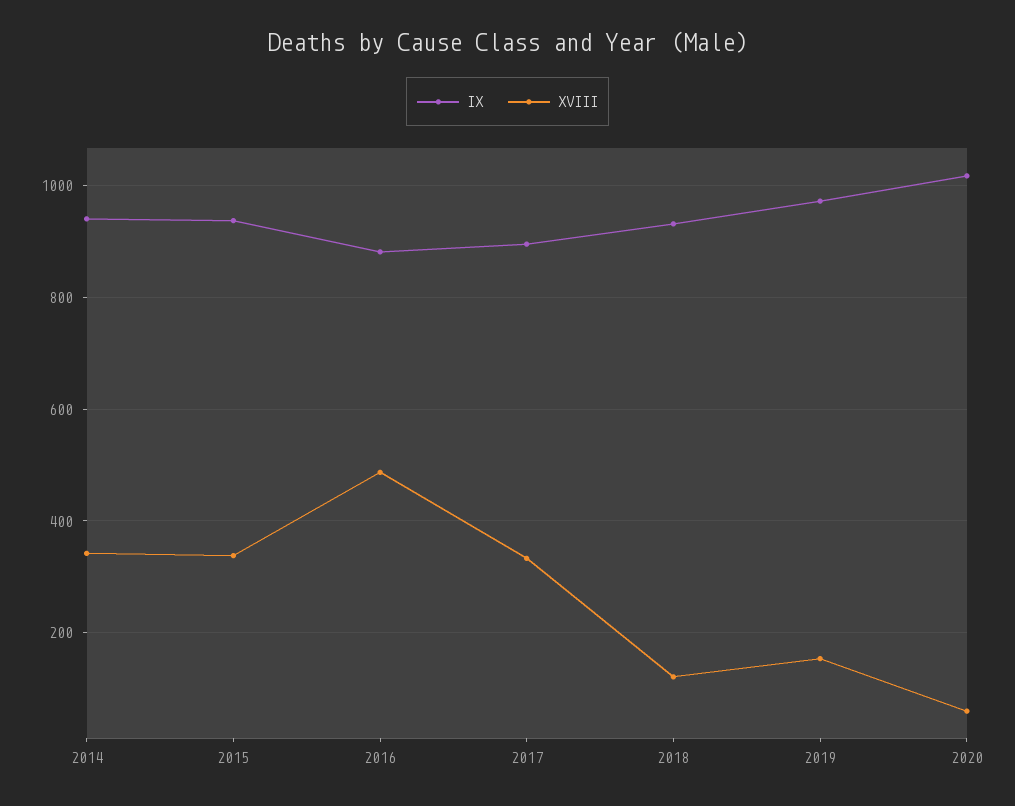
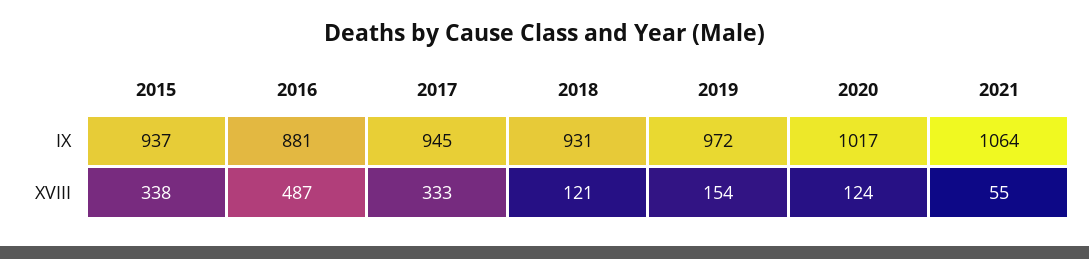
IX, 2014: 940 -> none
XVIII, 2014: 340 -> none
IX, 2017: 900 -> 945
XVIII, 2020: 60 -> 124
IX, 2021: none -> 1064
XVIII, 2021: none -> 55

